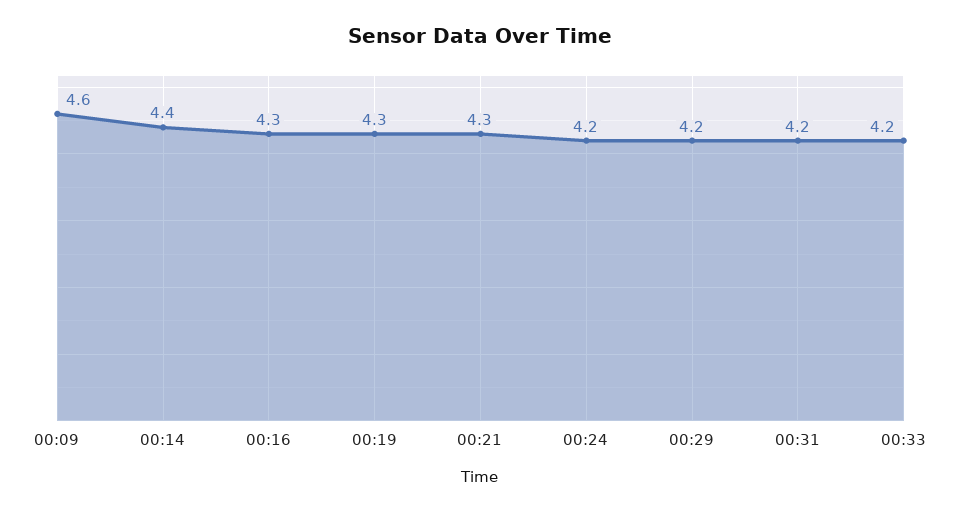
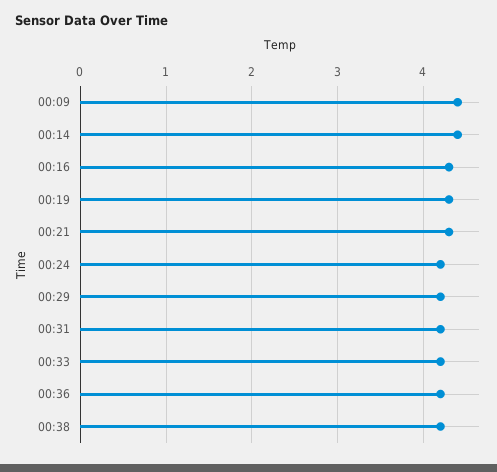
00:09: 4.6 -> 4.4
00:36: none -> 4.2
00:38: none -> 4.2

